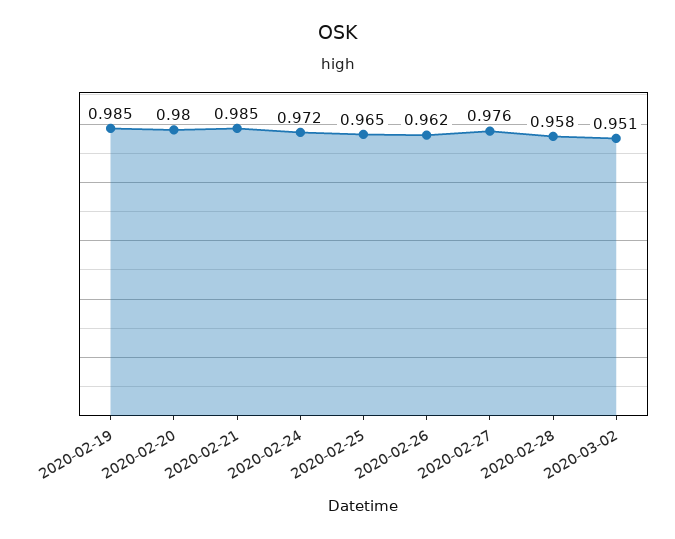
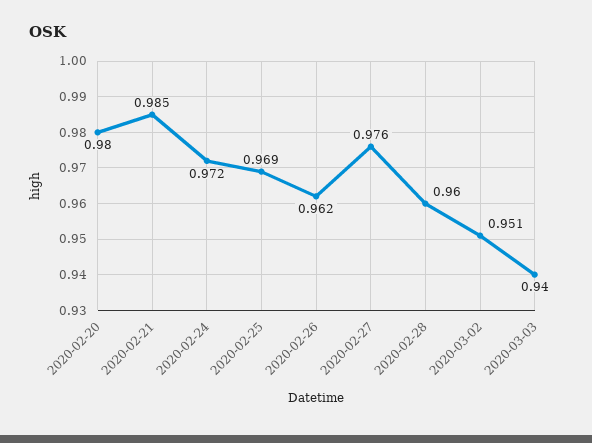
2020-02-19: 0.985 -> none
2020-02-25: 0.965 -> 0.969
2020-02-28: 0.958 -> 0.96
2020-03-03: none -> 0.94

